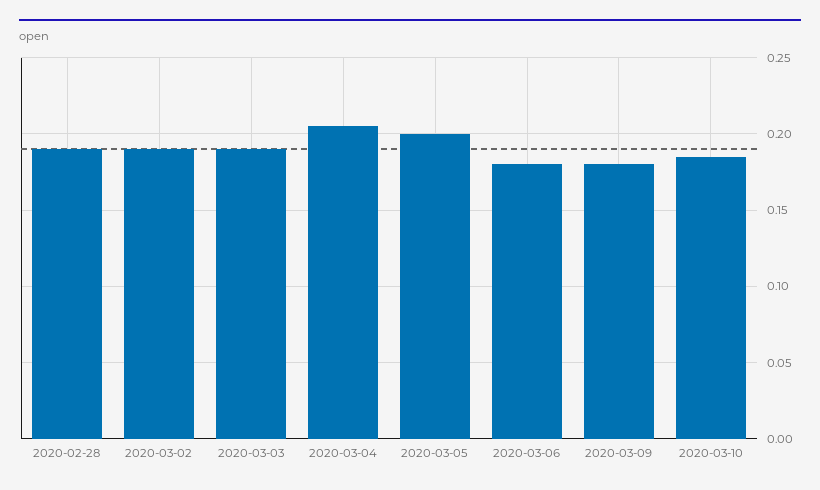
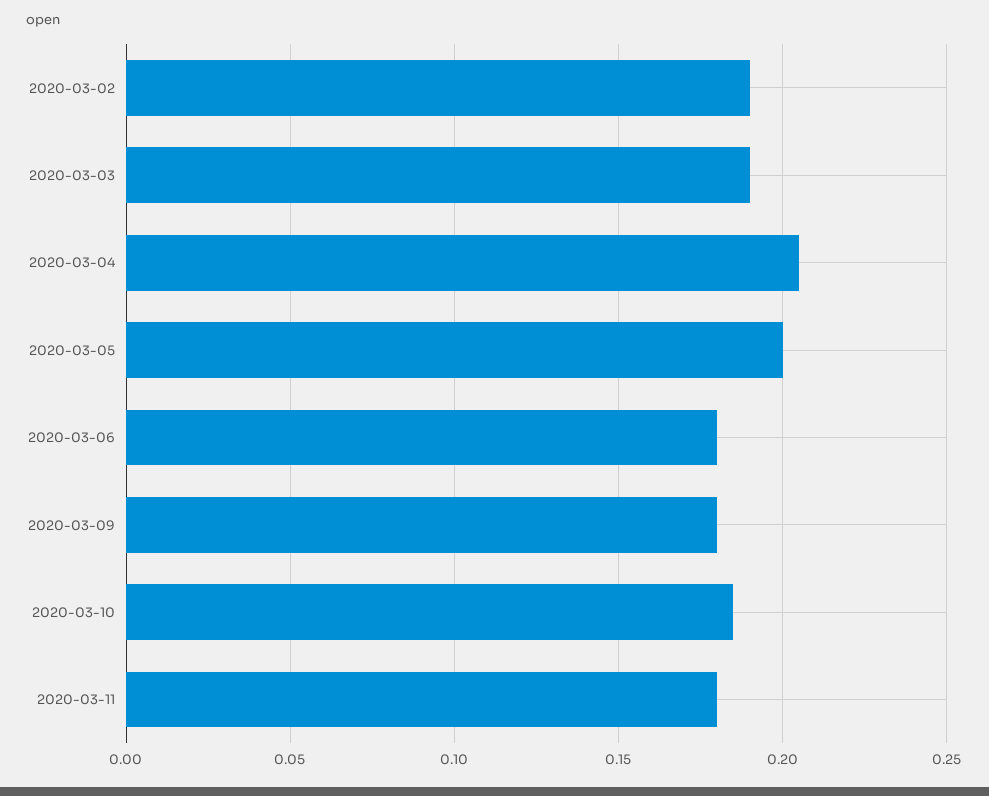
2020-02-28: 0.19 -> none
2020-03-11: none -> 0.18

